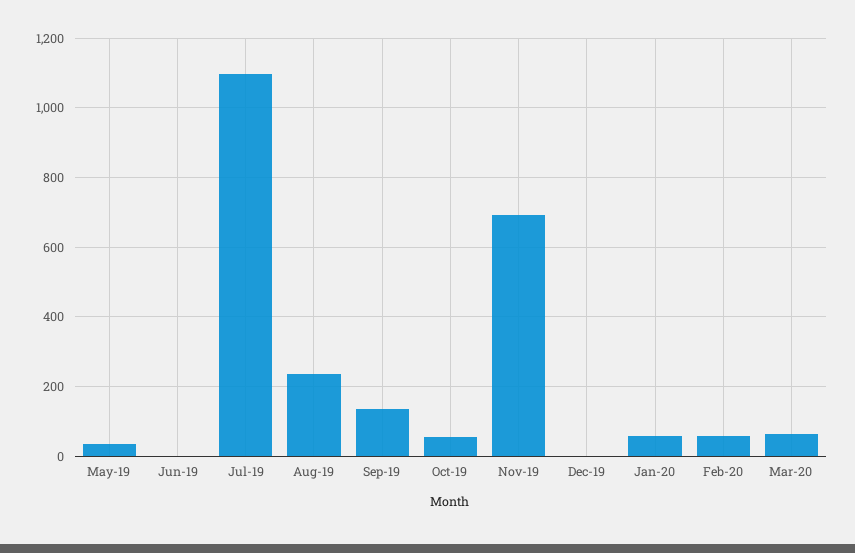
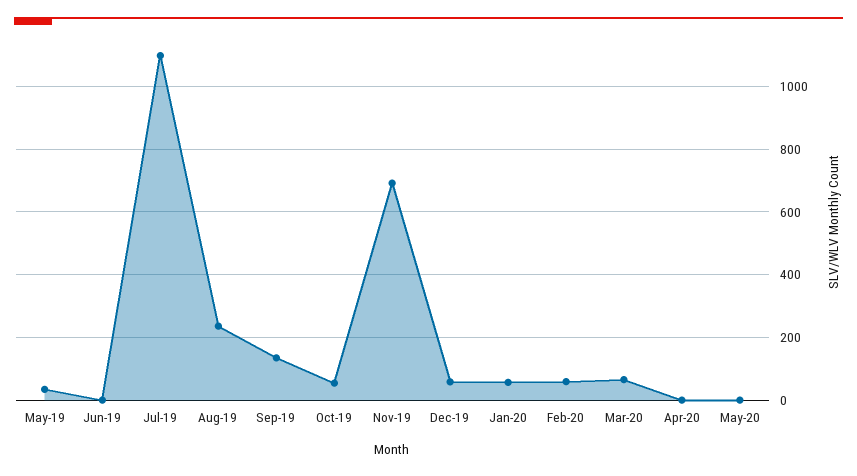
Dec-19: 0 -> 60
Apr-20: none -> 0
May-20: none -> 0

